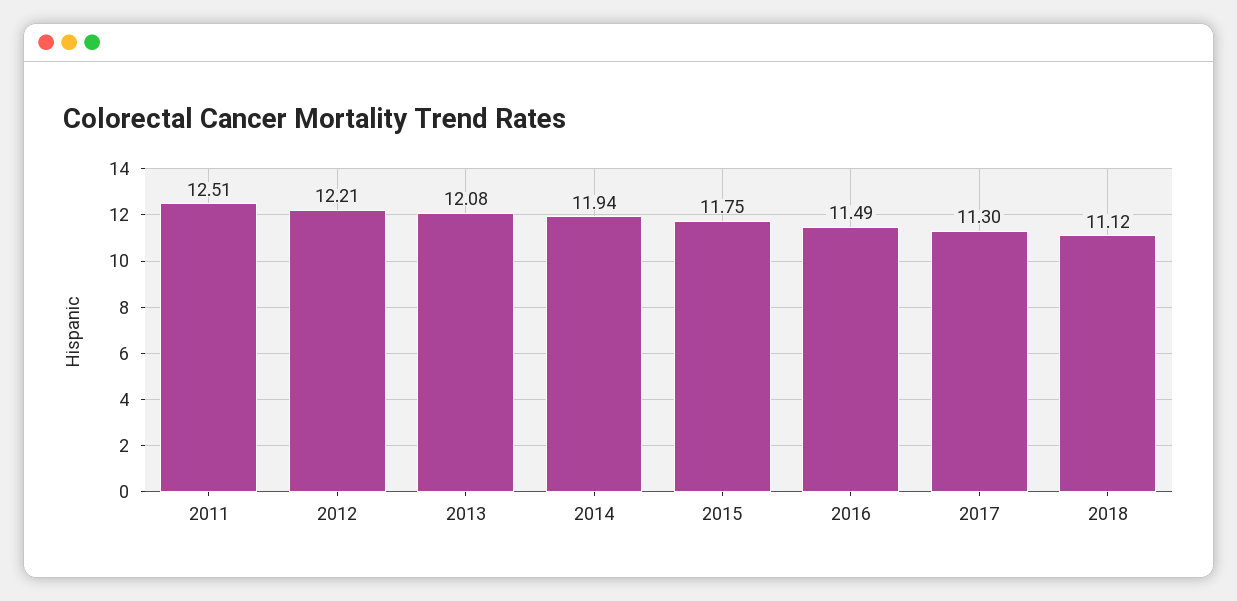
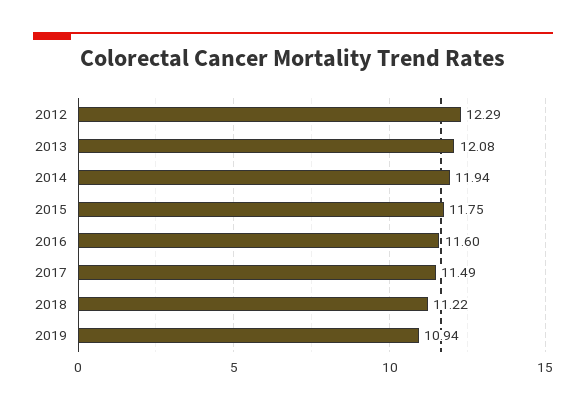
2011: 12.51 -> none
2012: 12.21 -> 12.29
2016: 11.49 -> 11.6
2017: 11.3 -> 11.49
2018: 11.12 -> 11.22
2019: none -> 10.94

